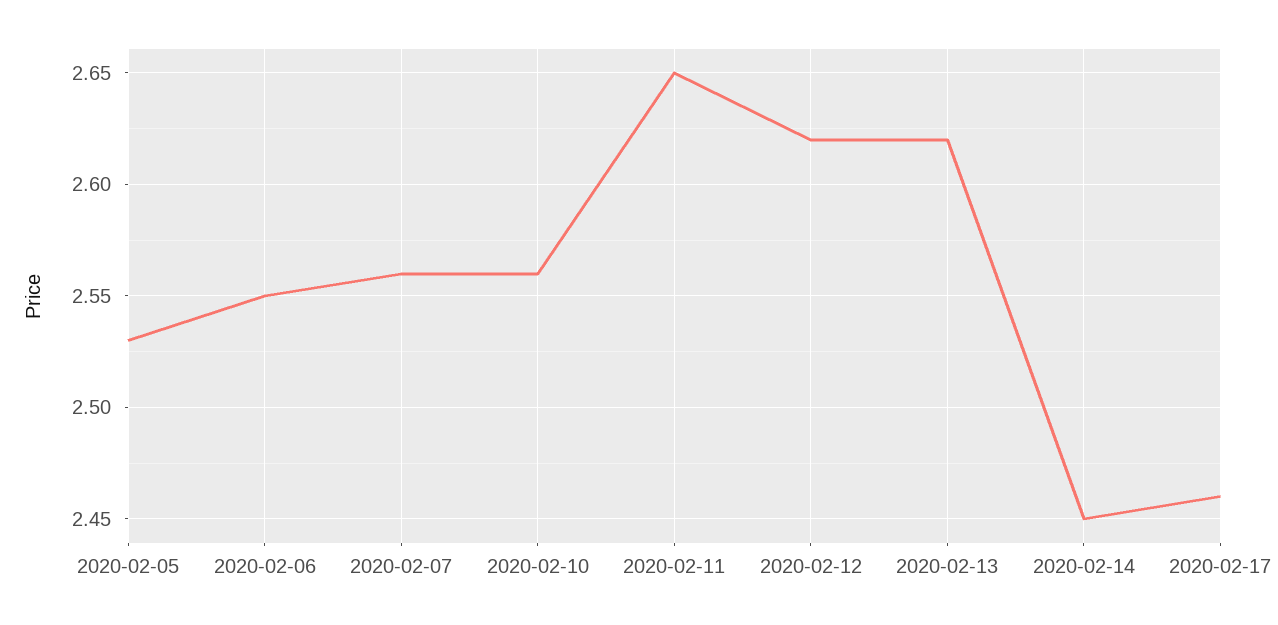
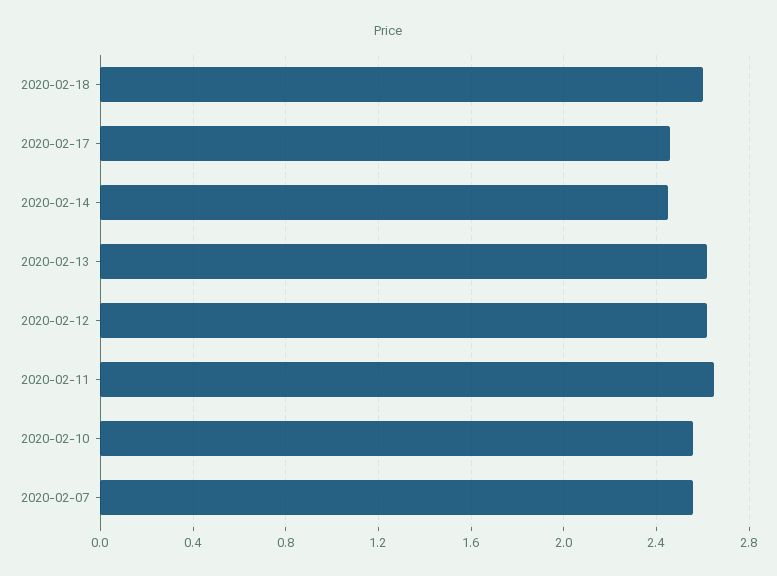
2020-02-05: 2.53 -> none
2020-02-06: 2.55 -> none
2020-02-18: none -> 2.6

